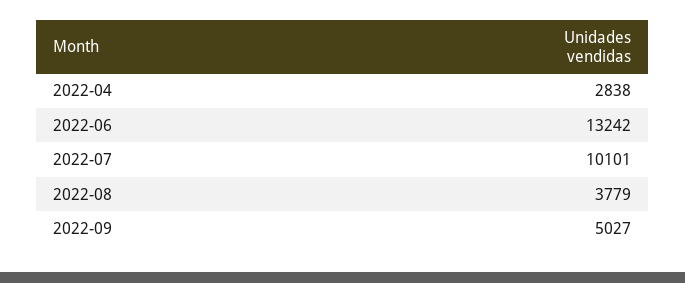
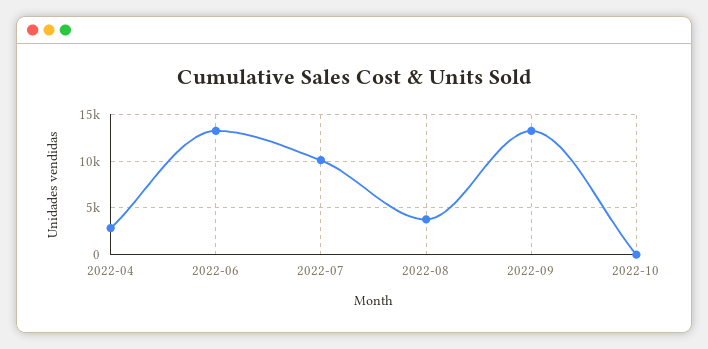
2022-09: 5027 -> 13000
2022-10: none -> 0

